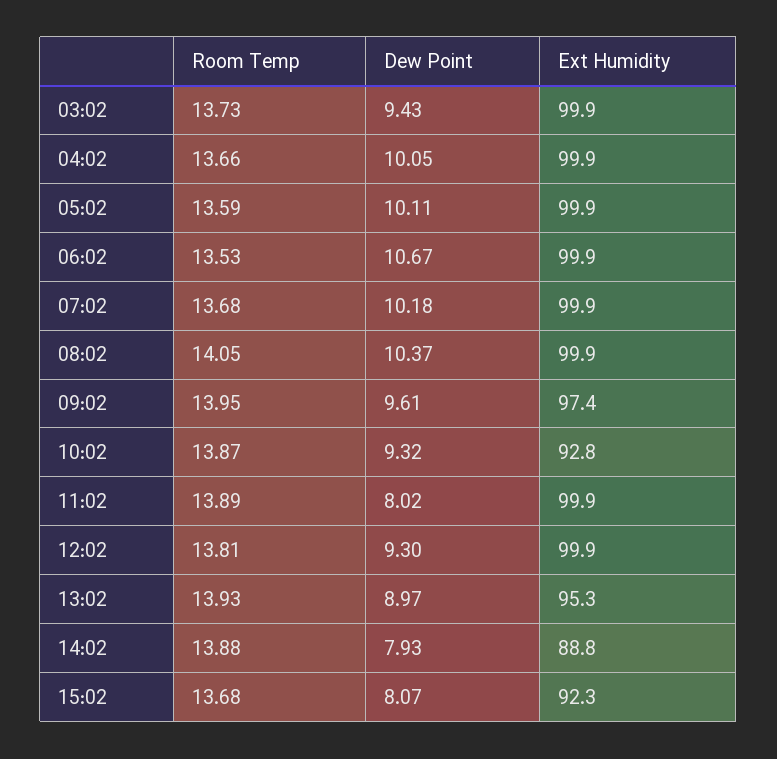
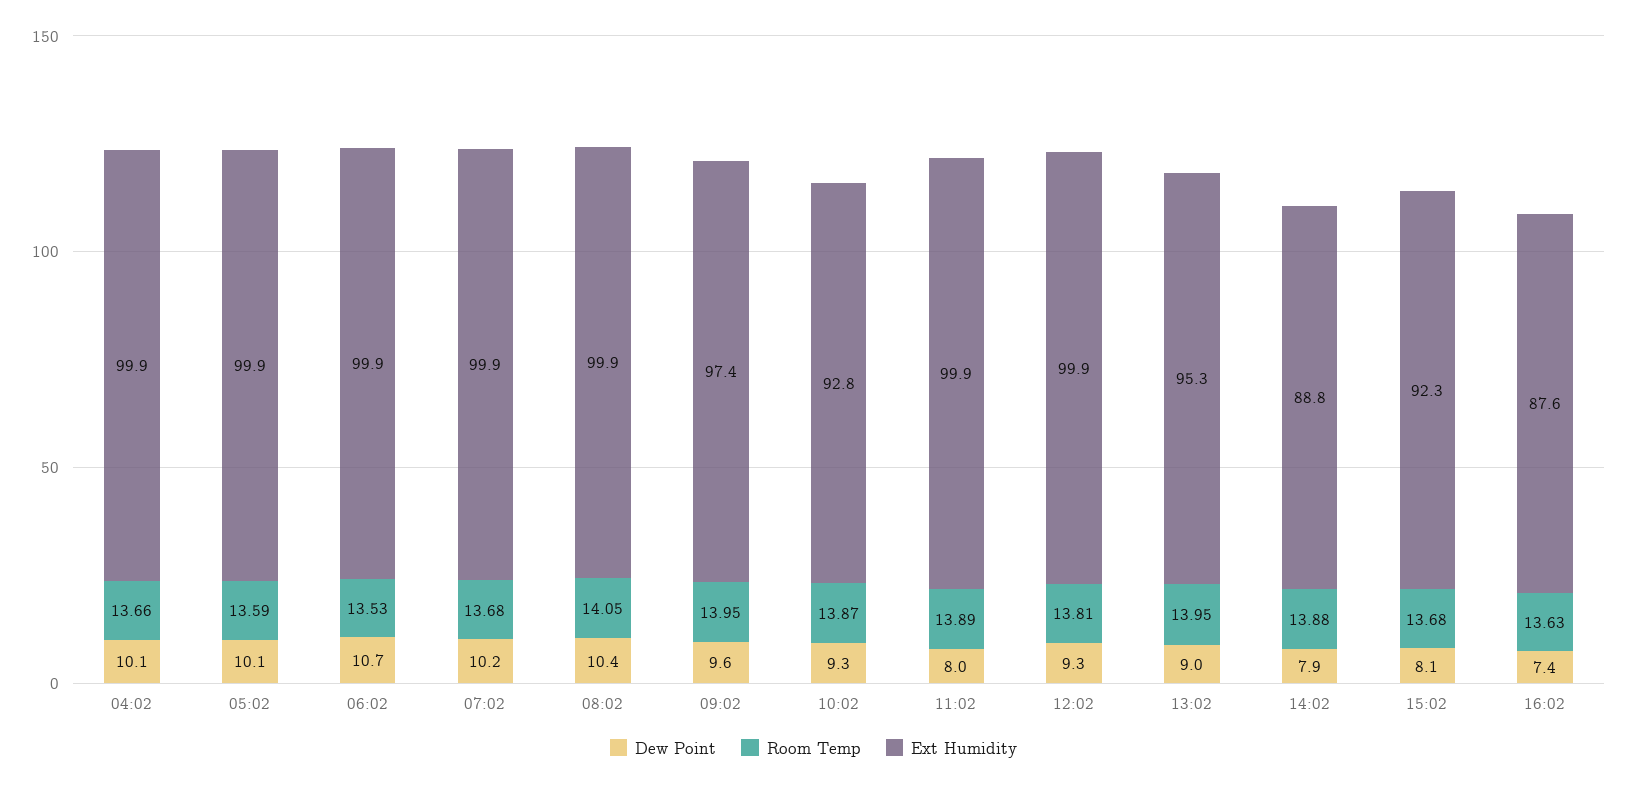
Room Temp, 03:02: 13.73 -> none
Dew Point, 03:02: 9.43 -> none
Ext Humidity, 03:02: 99.9 -> none
Room Temp, 13:02: 13.93 -> 13.95
Dew Point, 16:02: none -> 7.4
Room Temp, 16:02: none -> 13.63
Ext Humidity, 16:02: none -> 87.6

